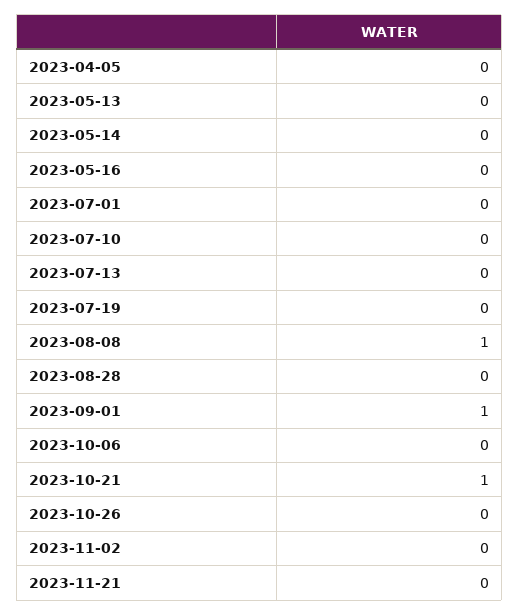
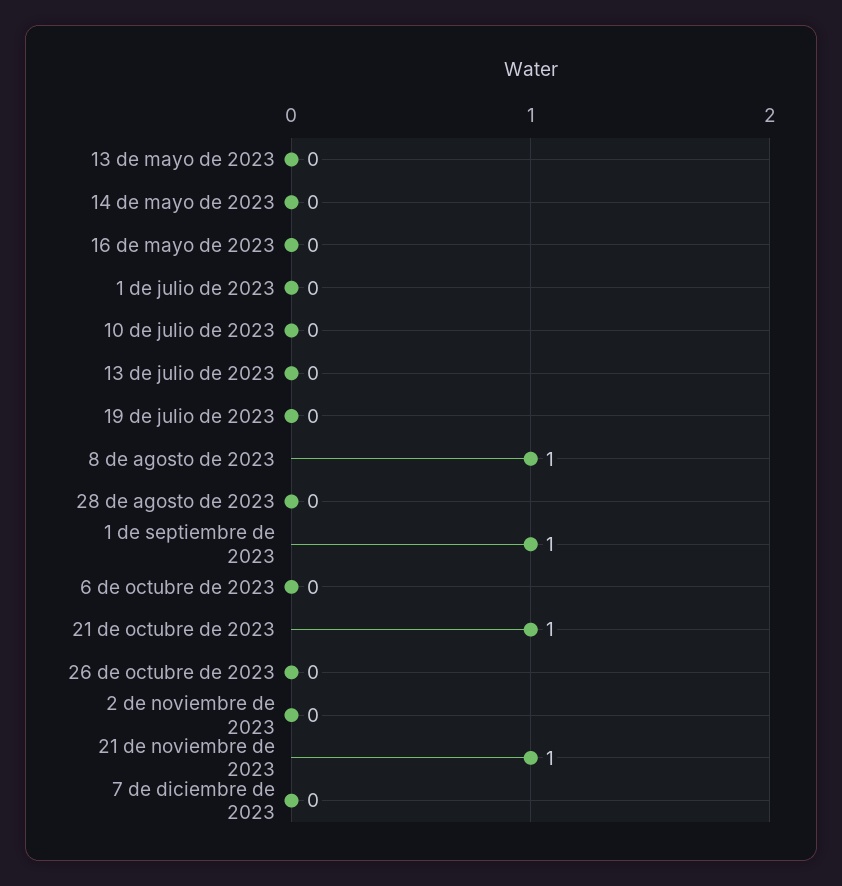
2023-04-05: 0 -> none
2023-11-21: 0 -> 1
7 de diciembre de 2023: none -> 0

